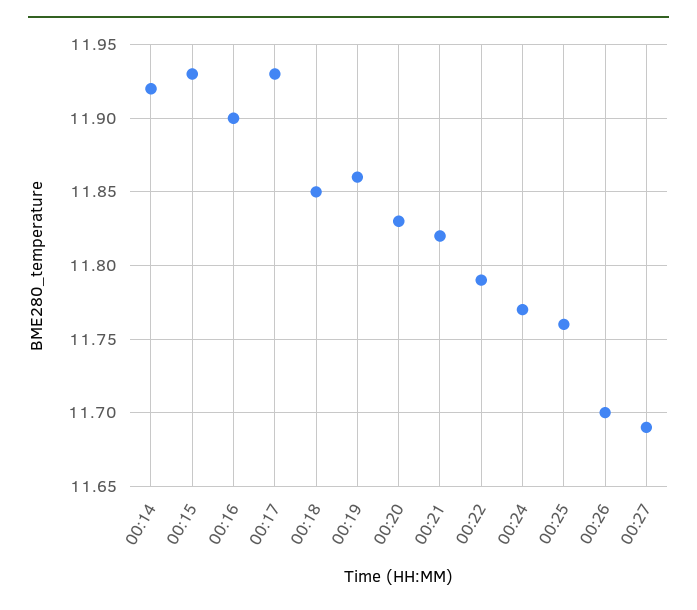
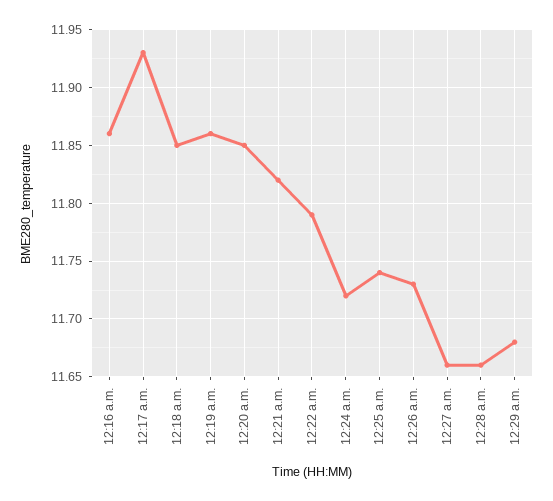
00:14: 11.92 -> none
00:15: 11.93 -> none
00:16: 11.9 -> 11.86
00:20: 11.83 -> 11.85
00:24: 11.77 -> 11.72
00:25: 11.76 -> 11.74
00:26: 11.7 -> 11.73
00:27: 11.69 -> 11.66
12:28 a.m.: none -> 11.66
12:29 a.m.: none -> 11.68

